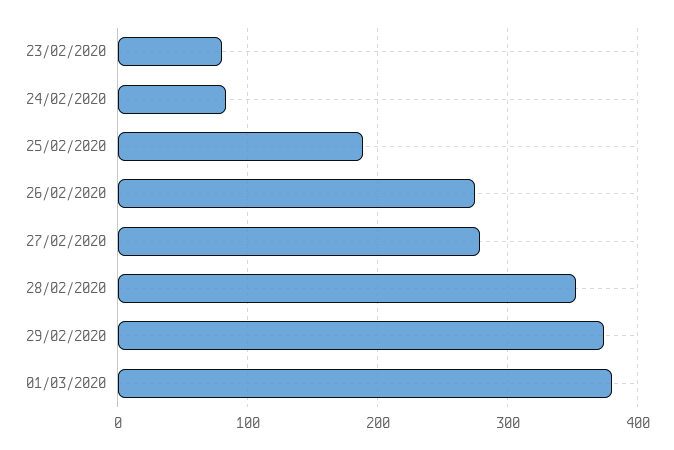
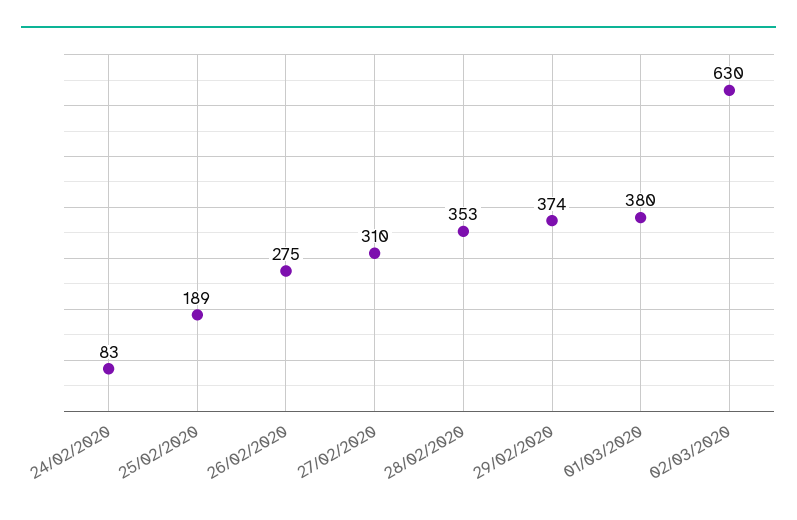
23/02/2020: 80 -> none
27/02/2020: 280 -> 310
02/03/2020: none -> 630

